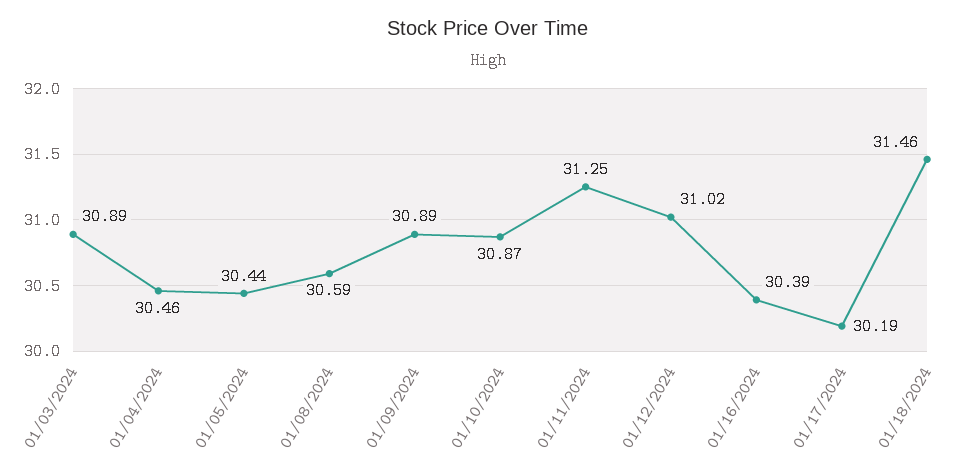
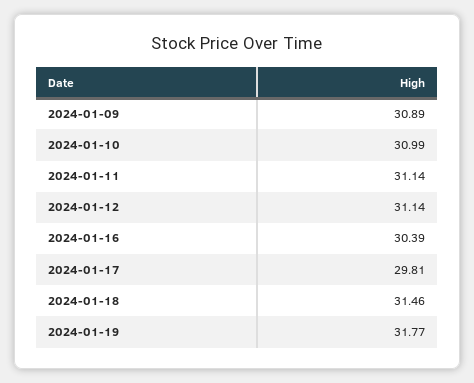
01/03/2024: 30.89 -> none
01/04/2024: 30.46 -> none
01/05/2024: 30.44 -> none
01/08/2024: 30.59 -> none
01/10/2024: 30.87 -> 30.99
01/11/2024: 31.25 -> 31.14
01/12/2024: 31.02 -> 31.14
01/17/2024: 30.19 -> 29.81
2024-01-19: none -> 31.77

